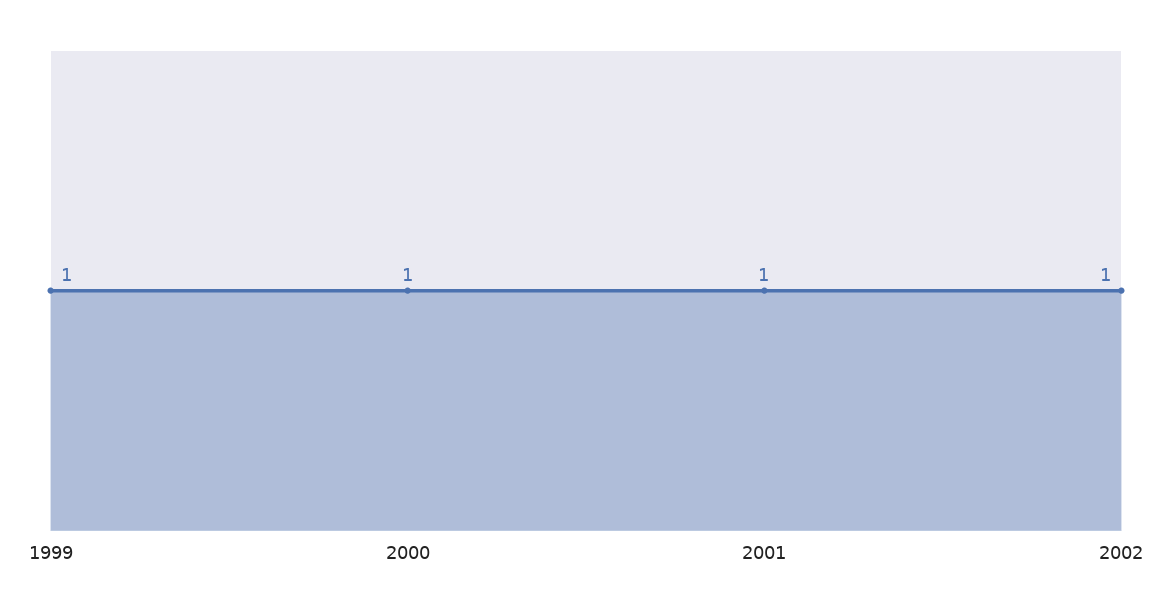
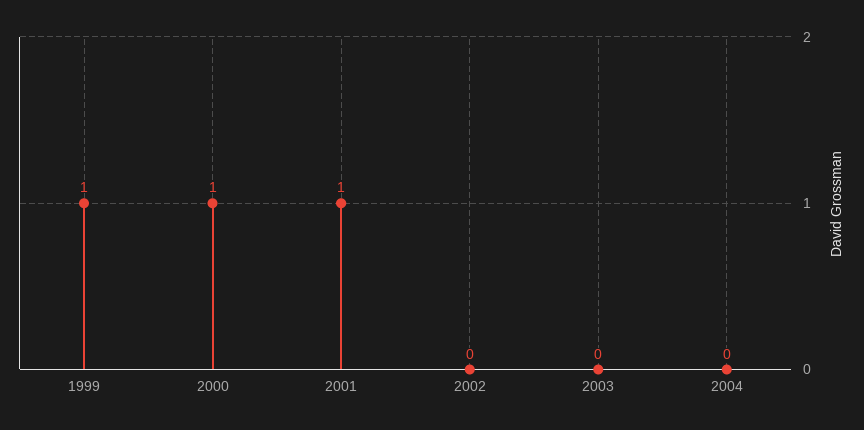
2002: 1 -> 0
2003: none -> 0
2004: none -> 0

